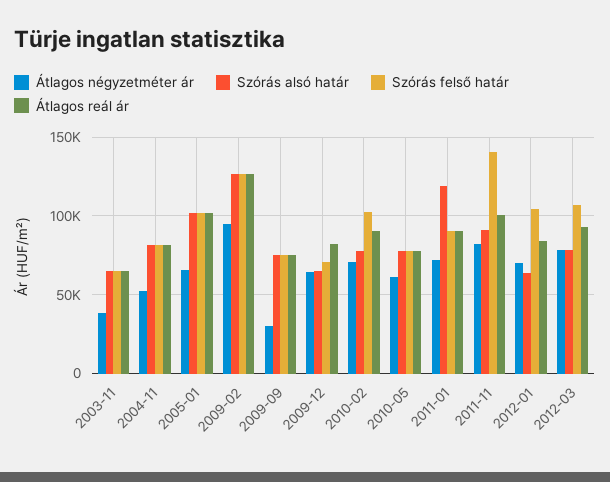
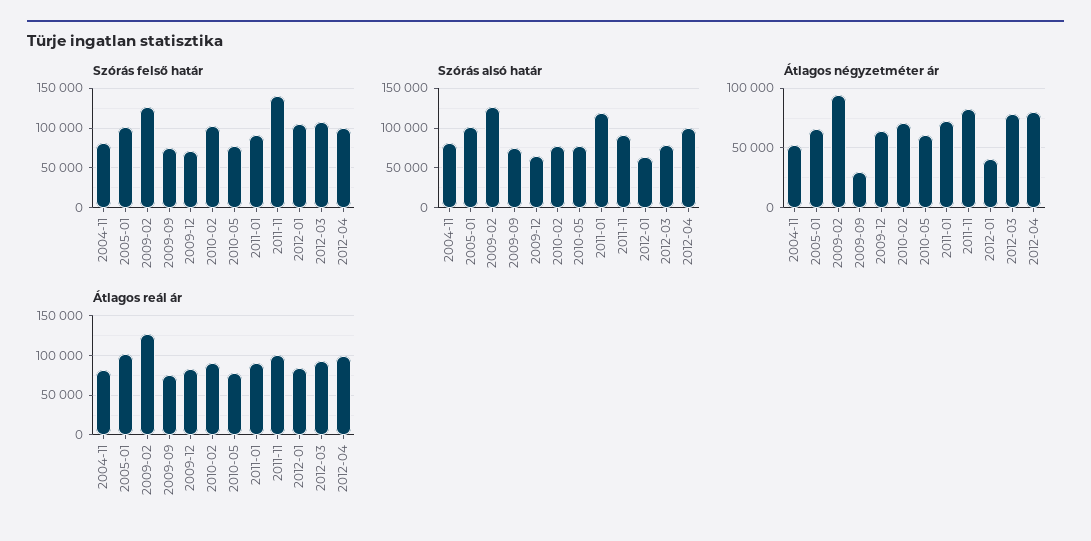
Átlagos négyzetméter ár, 2003-11: 40000 -> none
Szórás alsó határ, 2003-11: 65000 -> none
Szórás felső határ, 2003-11: 65000 -> none
Átlagos reál ár, 2003-11: 65000 -> none
Átlagos négyzetméter ár, 2012-01: 70000 -> 40000
Szórás felső határ, 2012-04: none -> 100000
Szórás alsó határ, 2012-04: none -> 100000
Átlagos négyzetméter ár, 2012-04: none -> 80000
Átlagos reál ár, 2012-04: none -> 100000

